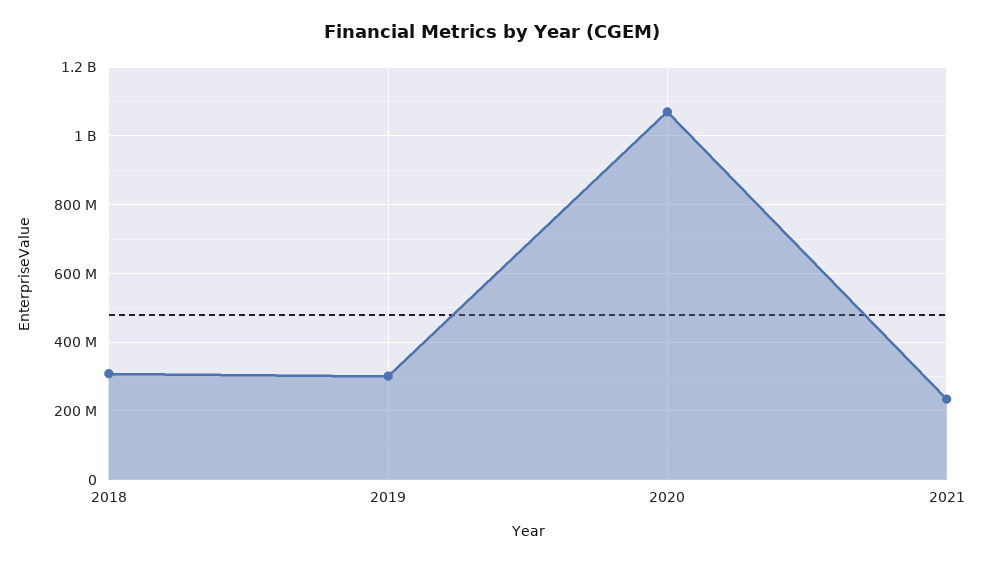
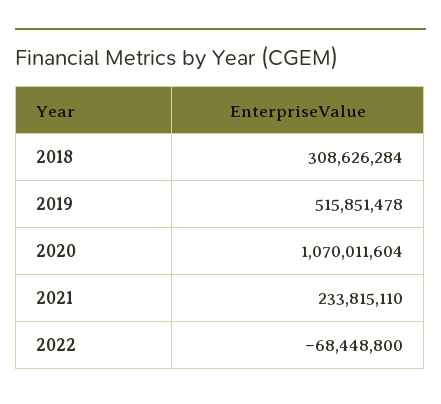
2019: 300000000 -> 515851478
2022: none -> -68448800

